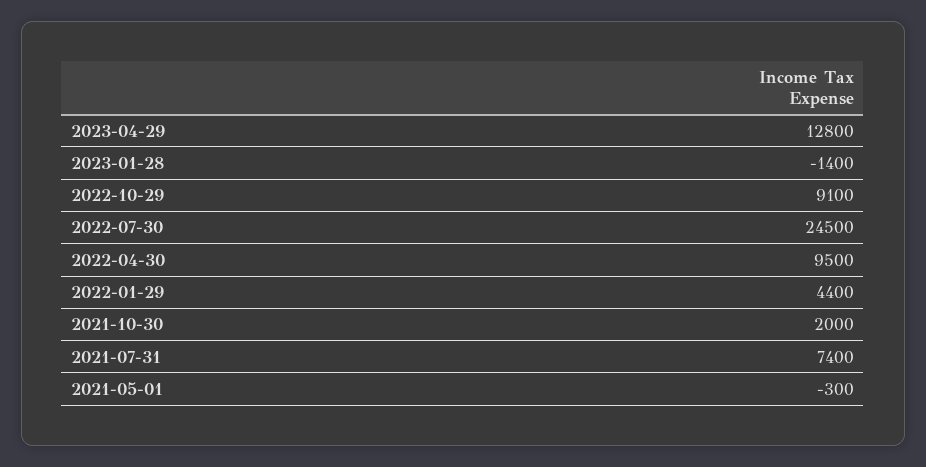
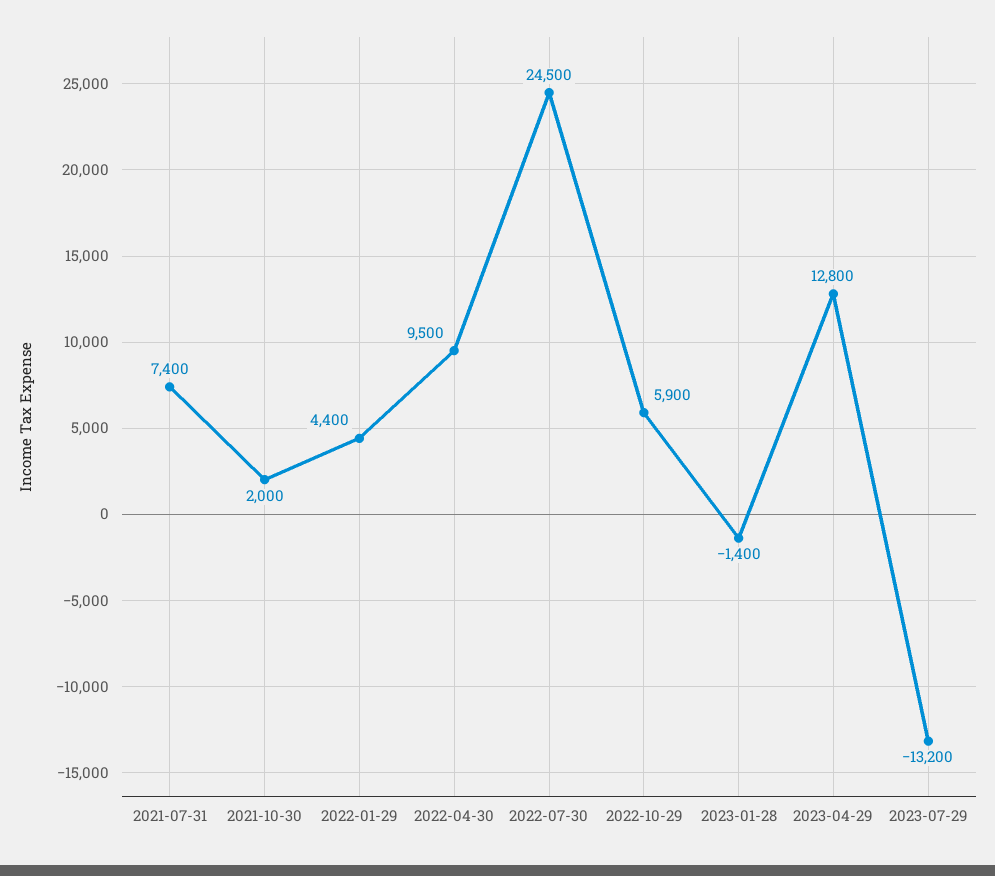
2022-10-29: 9100 -> 5900
2021-05-01: -300 -> none
2023-07-29: none -> -13200

